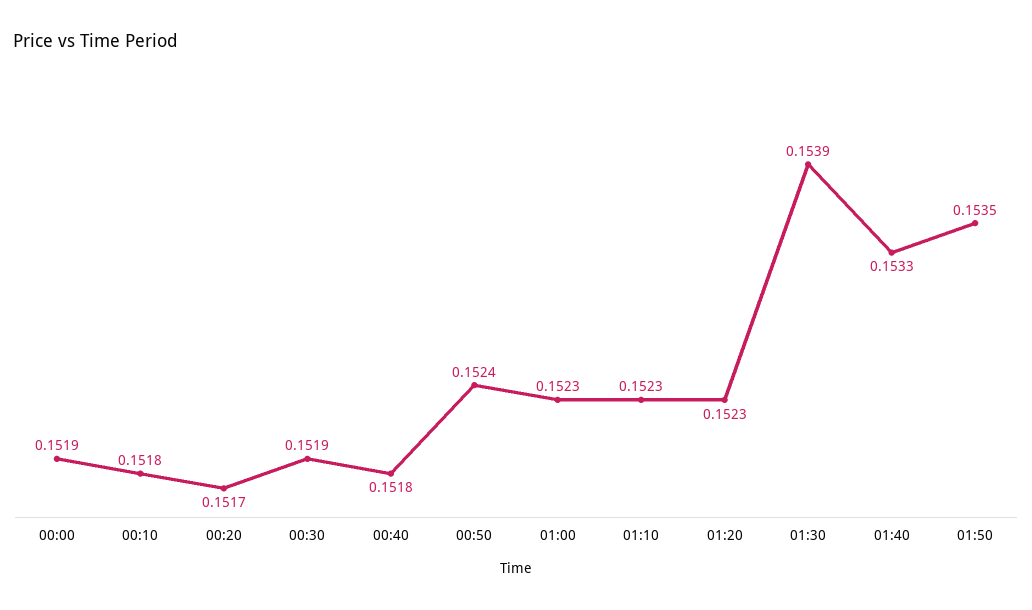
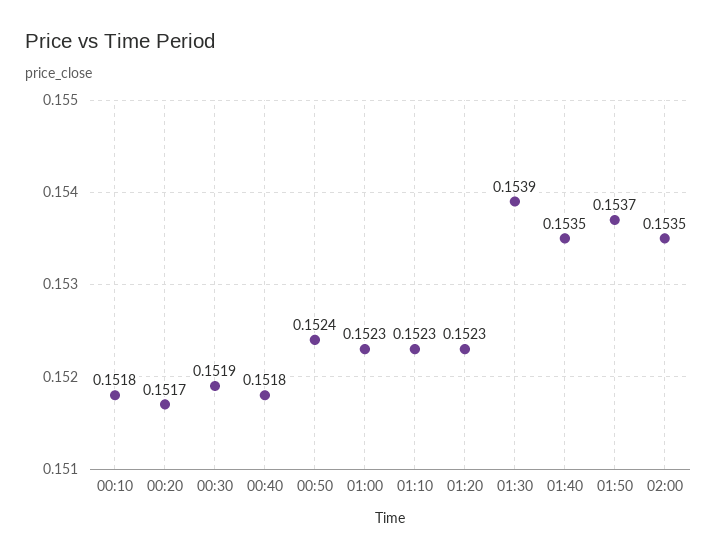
00:00: 0.1519 -> none
01:40: 0.1533 -> 0.1535
01:50: 0.1535 -> 0.1537
02:00: none -> 0.1535

